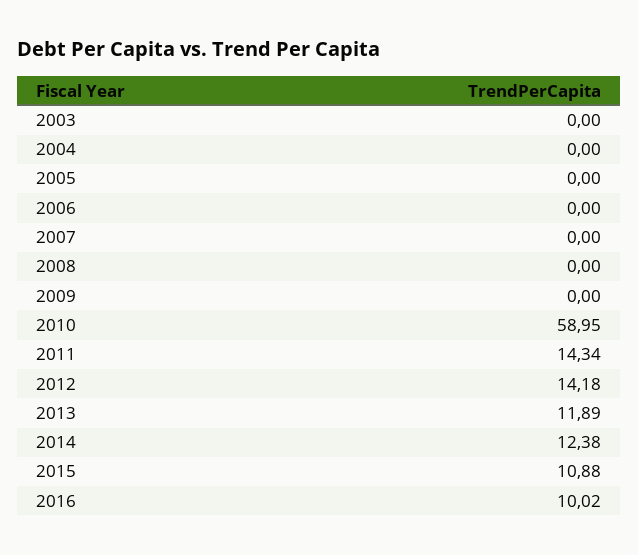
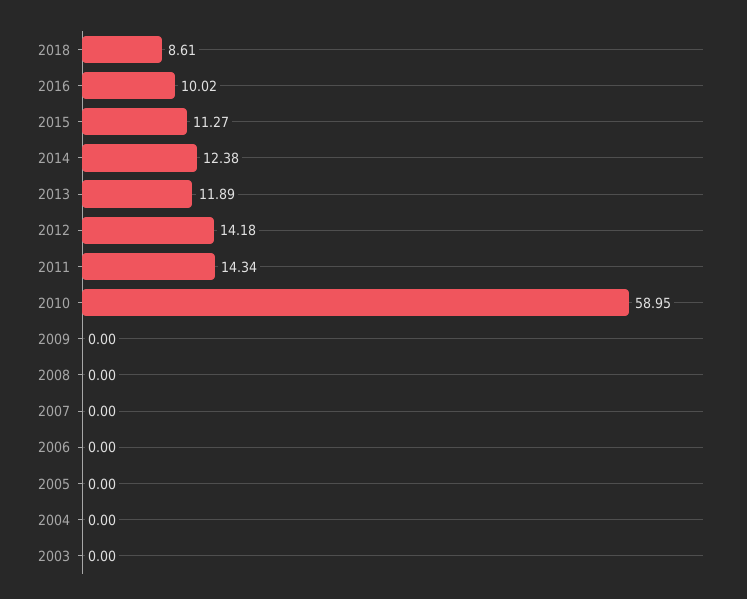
2015: 10.88 -> 11.27
2018: none -> 8.61

